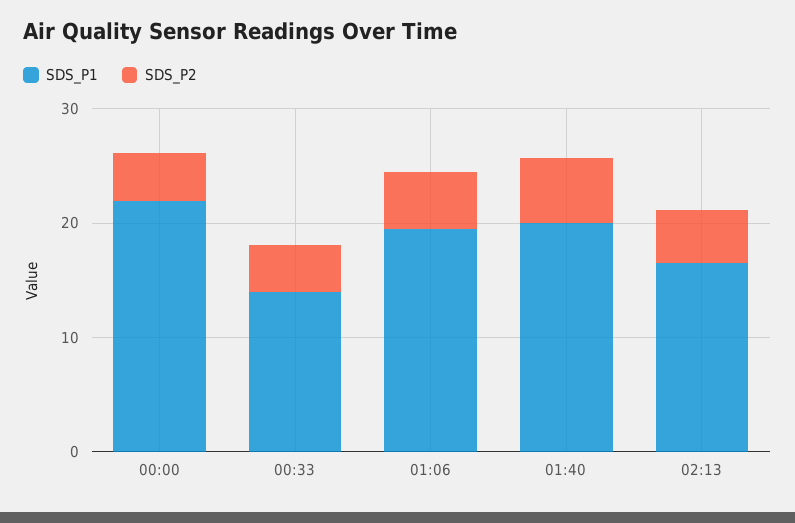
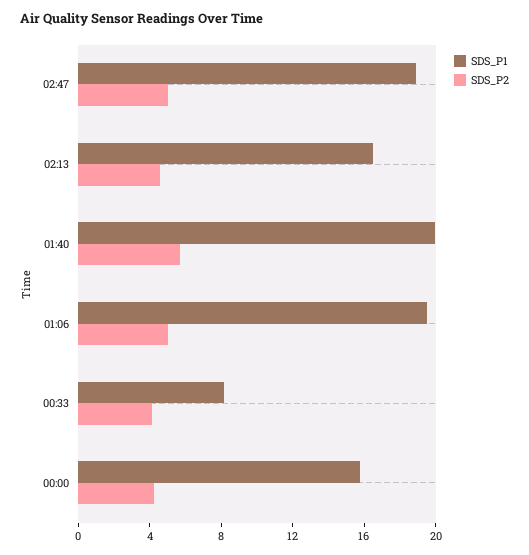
SDS_P1, 00:00: 22 -> 16
SDS_P1, 00:33: 14 -> 8
SDS_P1, 02:47: none -> 19
SDS_P2, 02:47: none -> 5

